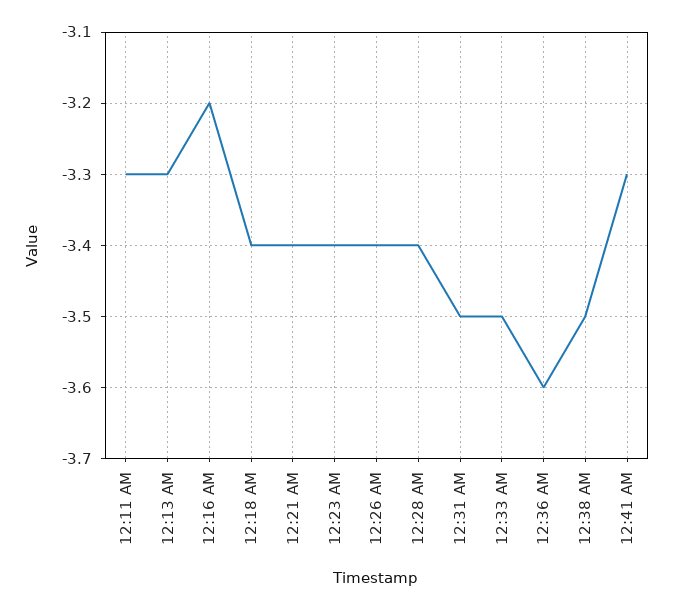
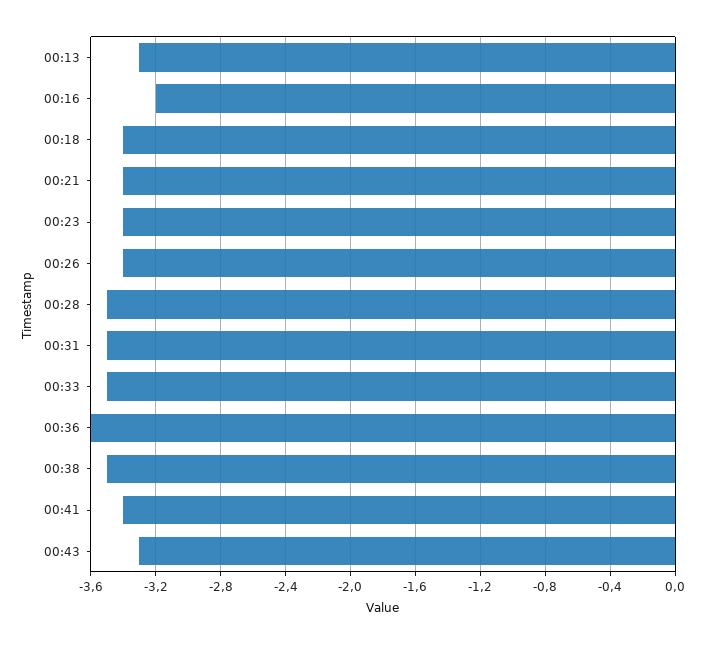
12:11 AM: -3.3 -> none
12:28 AM: -3.4 -> -3.5
12:41 AM: -3.3 -> -3.4
00:43: none -> -3.3

